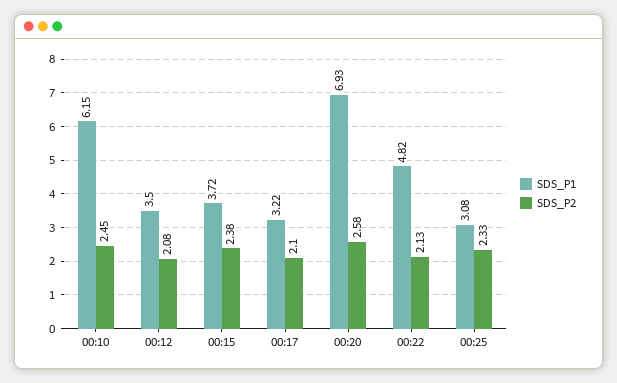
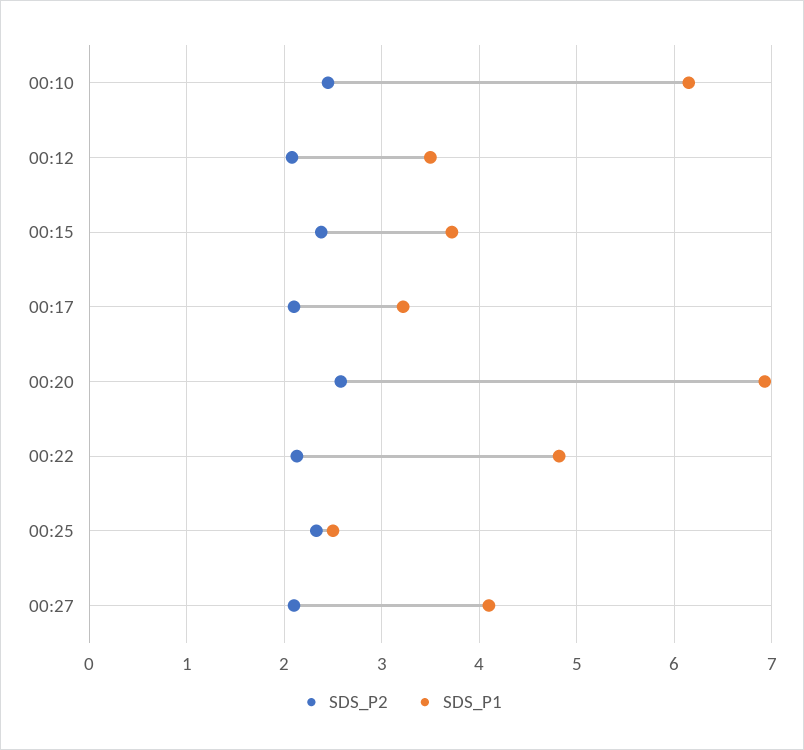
SDS_P1, 00:25: 3.08 -> 2.5
SDS_P2, 00:27: none -> 2.1
SDS_P1, 00:27: none -> 4.1

